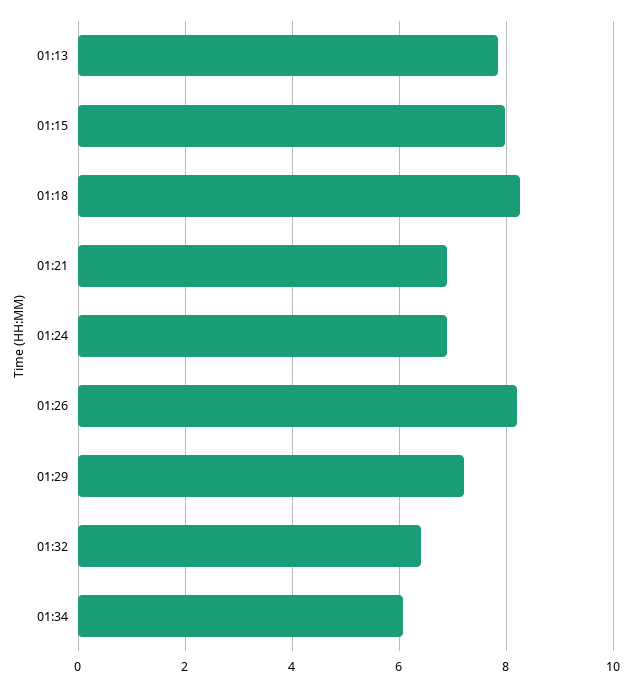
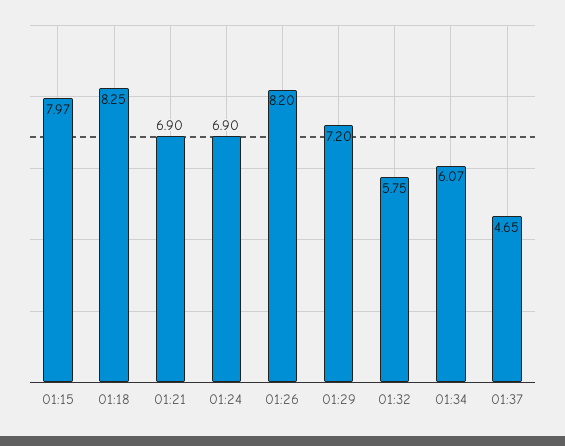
01:13: 7.8 -> none
01:32: 6.4 -> 5.75
01:37: none -> 4.65

